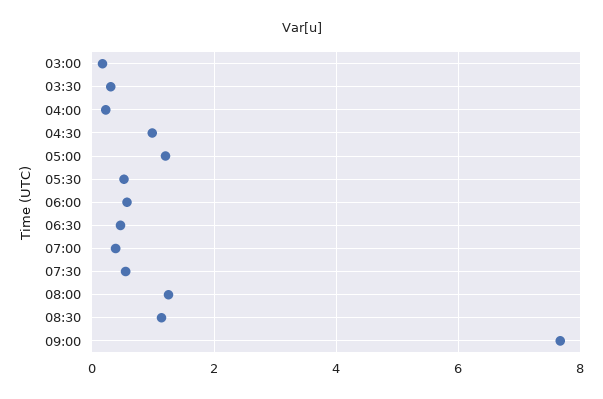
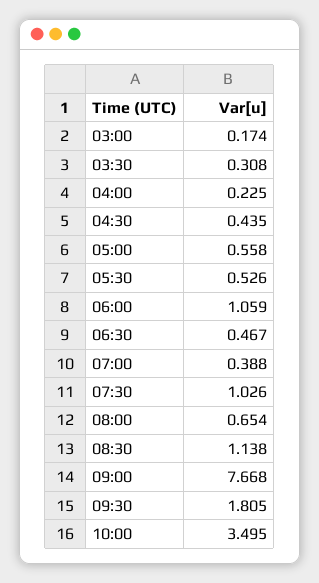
04:30: 1 -> 0.435
05:00: 1.2 -> 0.558
06:00: 0.6 -> 1.059
07:30: 0.6 -> 1.026
08:00: 1.2 -> 0.654
09:30: none -> 1.805
10:00: none -> 3.495

